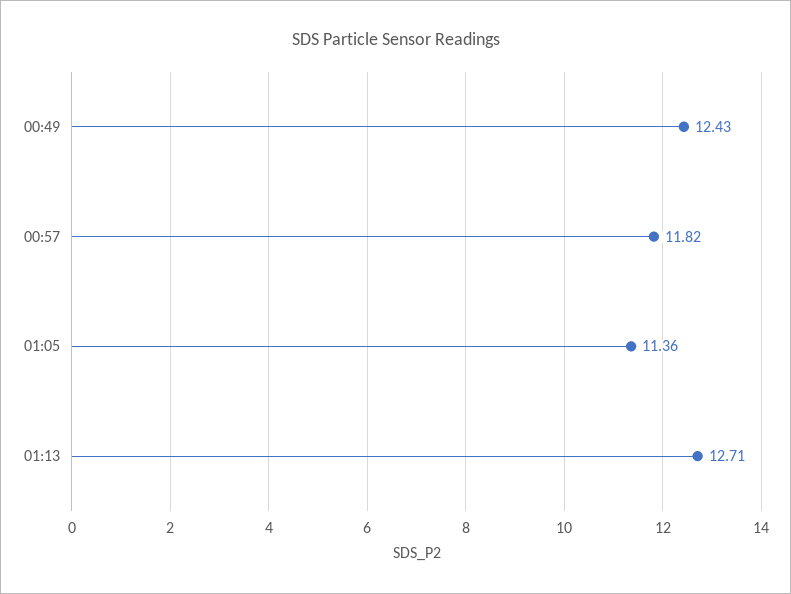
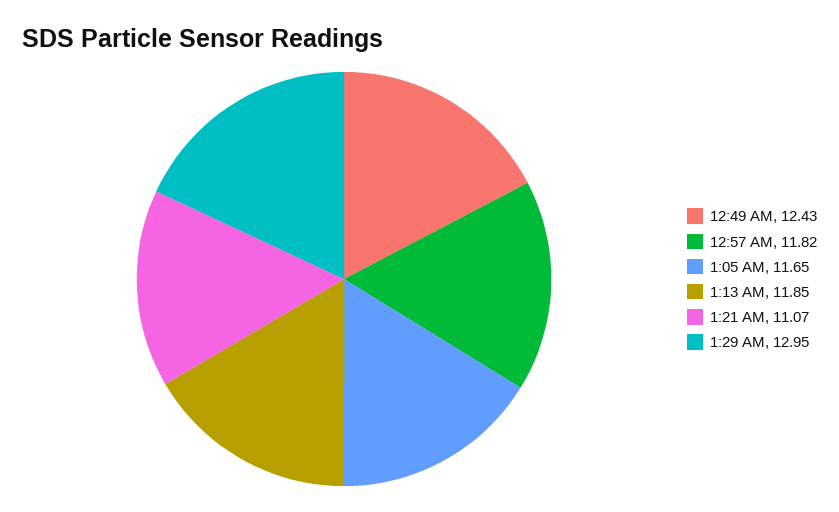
01:05: 11.36 -> 11.65
01:13: 12.71 -> 11.85
1:21 AM: none -> 11.07
1:29 AM: none -> 12.95

